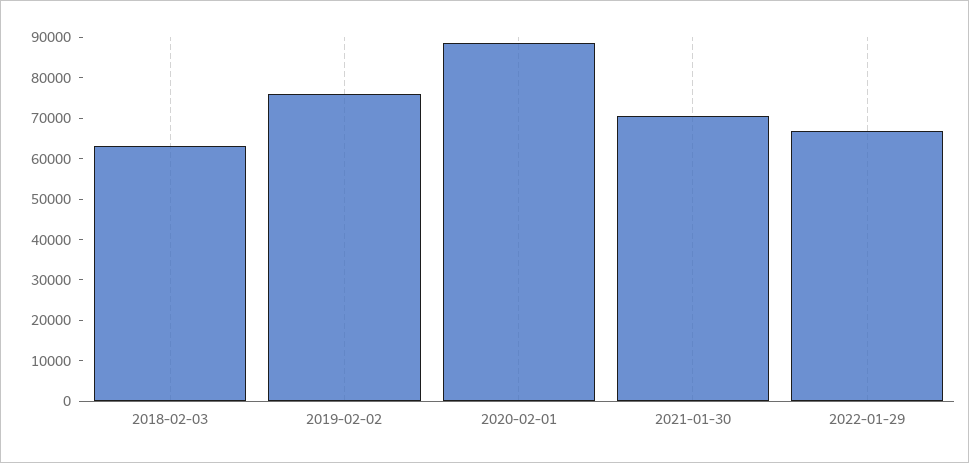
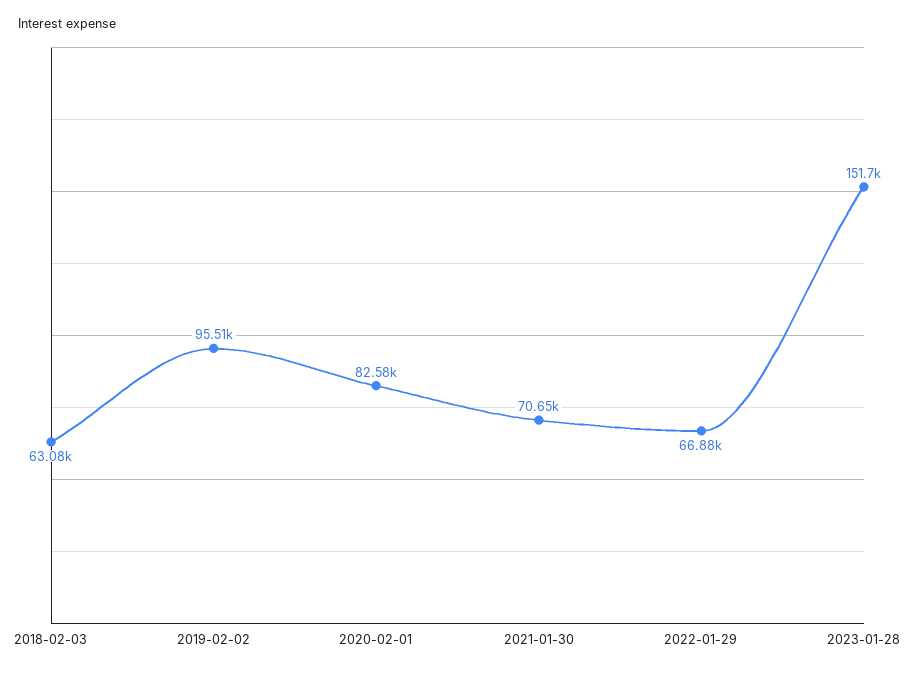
2019-02-02: 76000 -> 95510
2020-02-01: 88000 -> 82580
2023-01-28: none -> 151700

